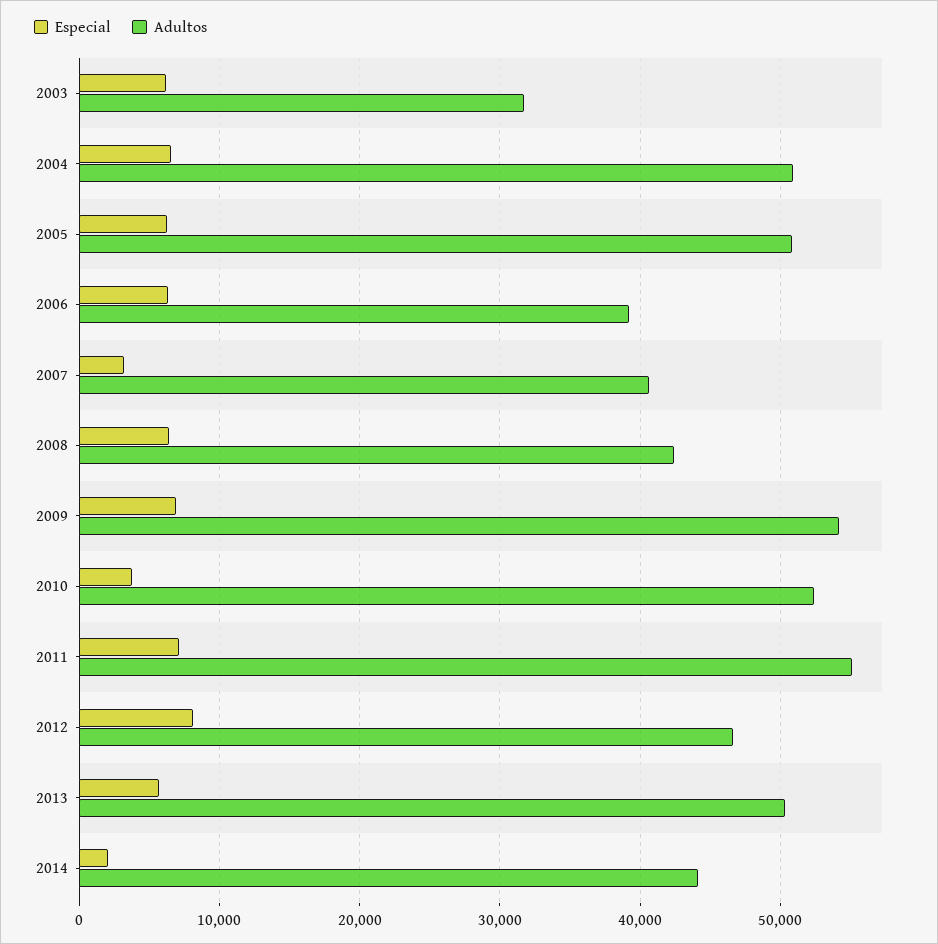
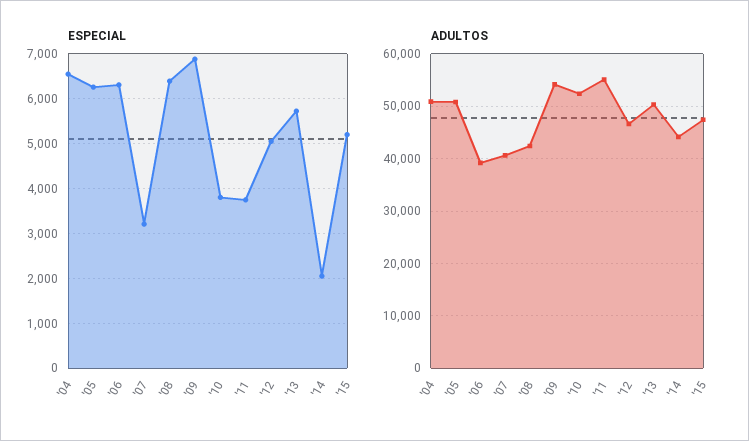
Especial, 2003: 6000 -> none
Adultos, 2003: 32000 -> none
Especial, 2011: 7000 -> 3800
Especial, 2012: 8000 -> 5000
Especial, '15: none -> 5200
Adultos, '15: none -> 48000

